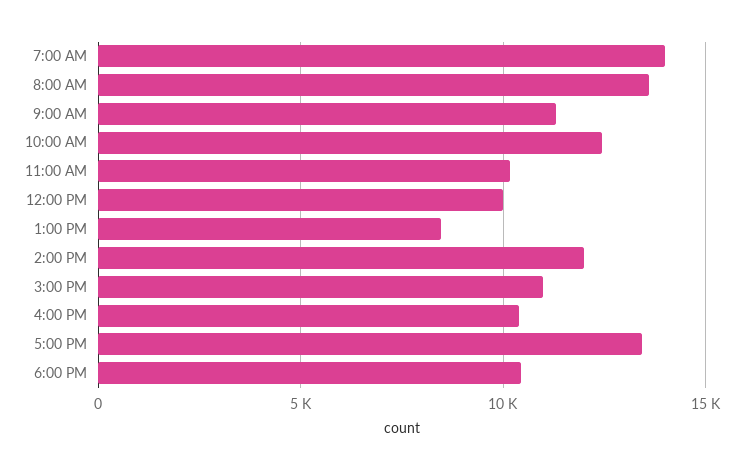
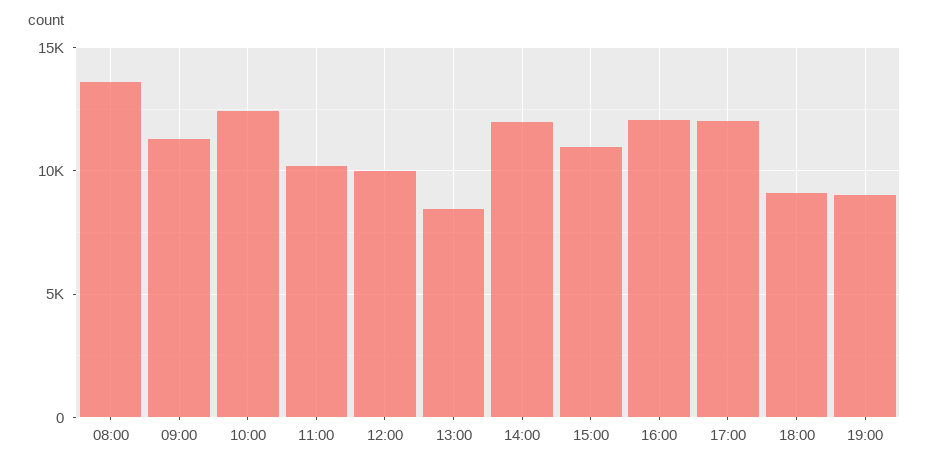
7:00 AM: 14000 -> none
4:00 PM: 10500 -> 12000
5:00 PM: 13500 -> 12000
6:00 PM: 10500 -> 9000
19:00: none -> 9000

